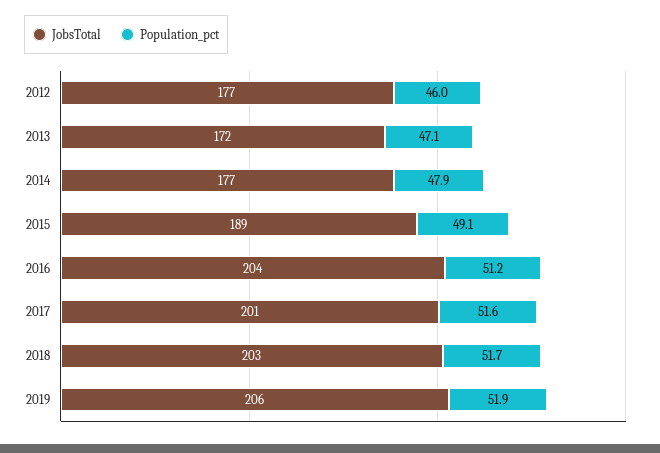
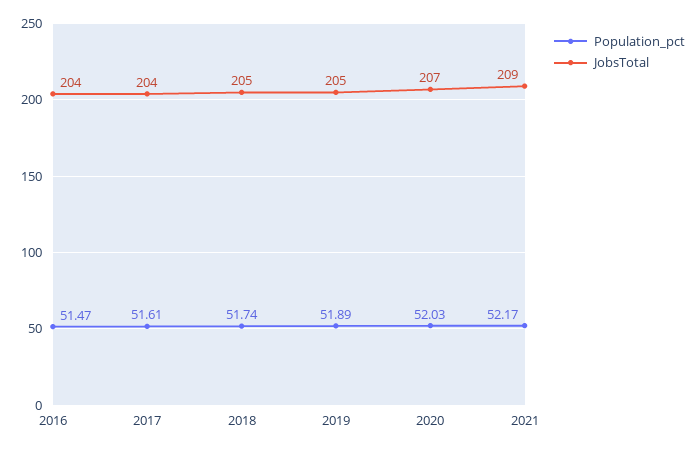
JobsTotal, 2012: 177 -> none
Population_pct, 2012: 46 -> none
JobsTotal, 2013: 172 -> none
Population_pct, 2013: 47.1 -> none
JobsTotal, 2014: 177 -> none
Population_pct, 2014: 47.9 -> none
JobsTotal, 2015: 189 -> none
Population_pct, 2015: 49.1 -> none
Population_pct, 2016: 51.2 -> 51.47
JobsTotal, 2017: 201 -> 204
JobsTotal, 2018: 203 -> 205
JobsTotal, 2019: 206 -> 205
Population_pct, 2020: none -> 52.03
JobsTotal, 2020: none -> 207
Population_pct, 2021: none -> 52.17
JobsTotal, 2021: none -> 209

